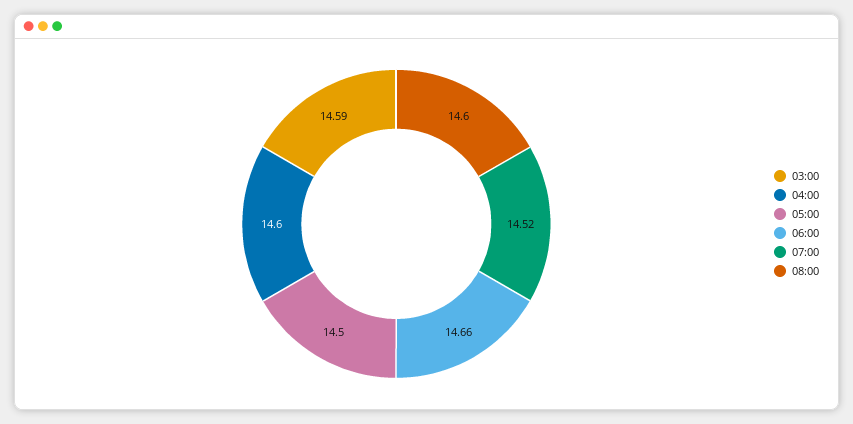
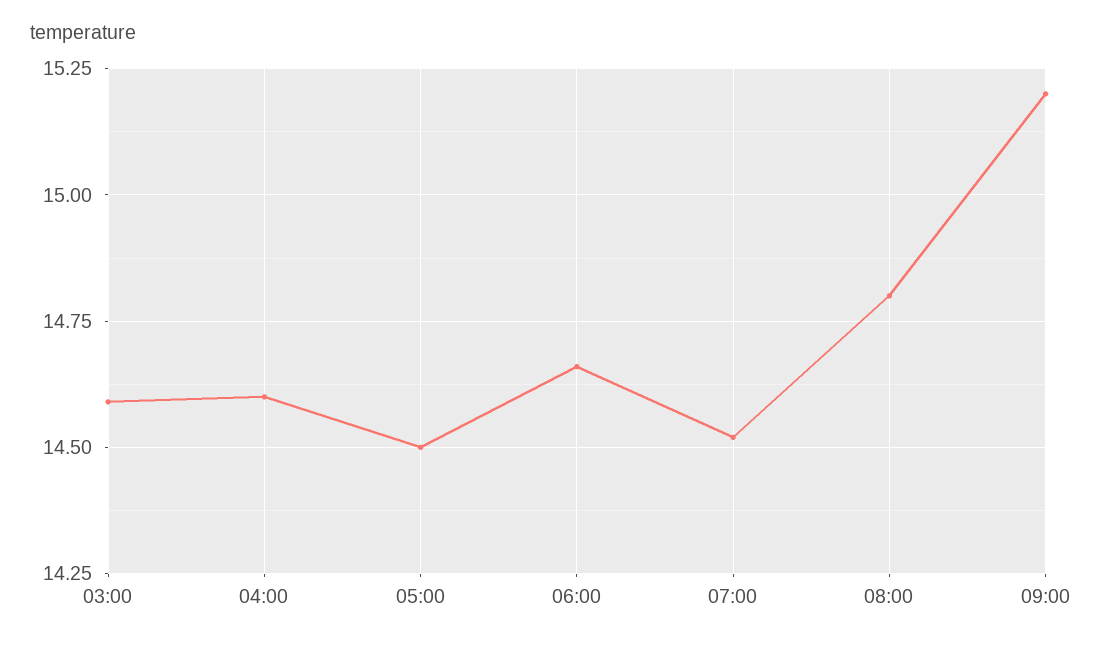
08:00: 14.6 -> 14.8
09:00: none -> 15.2

